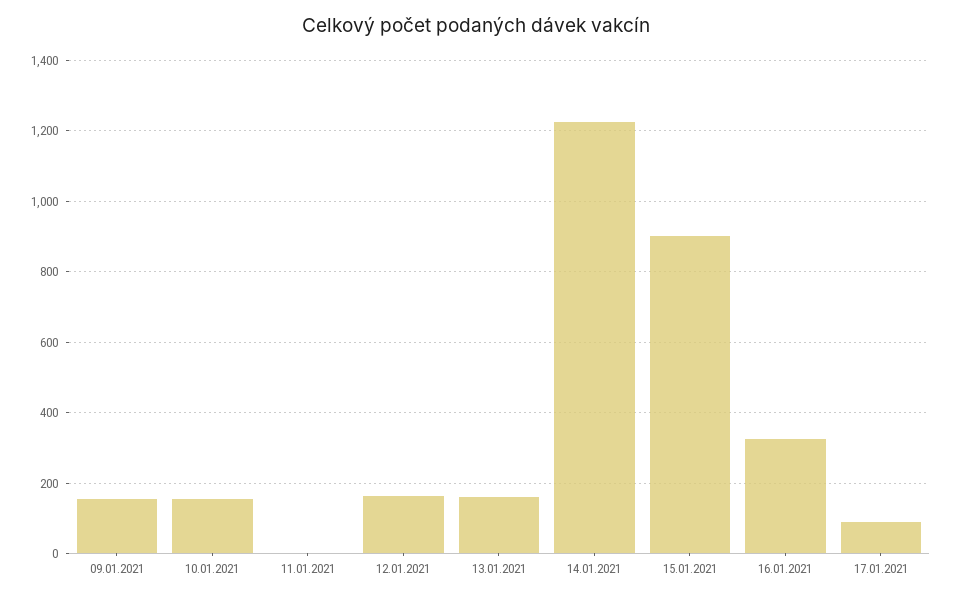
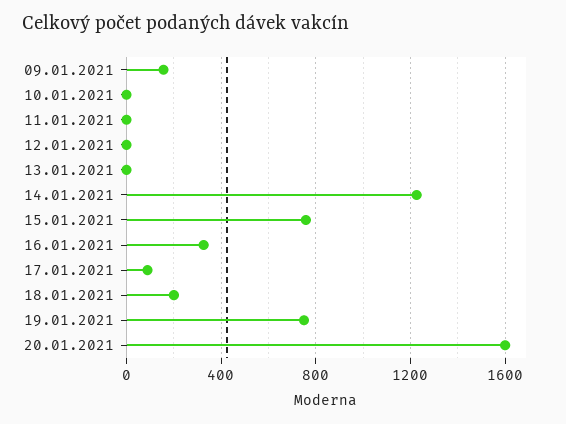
10.01.2021: 160 -> 0
12.01.2021: 160 -> 0
13.01.2021: 160 -> 0
15.01.2021: 900 -> 750
18.01.2021: none -> 200
19.01.2021: none -> 750
20.01.2021: none -> 1600

